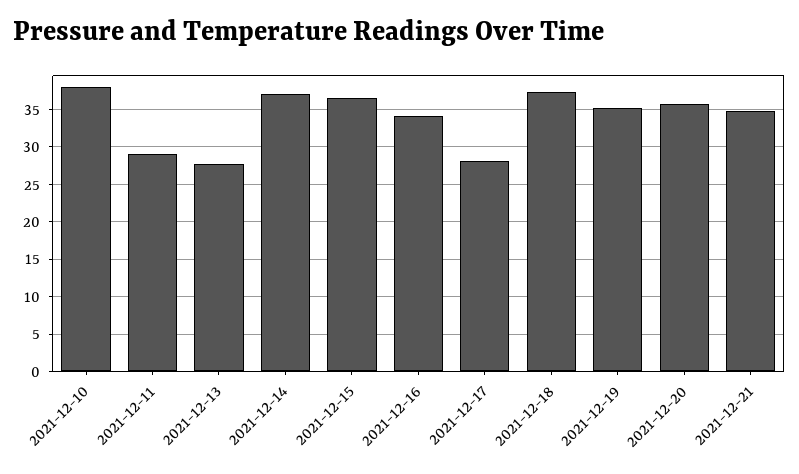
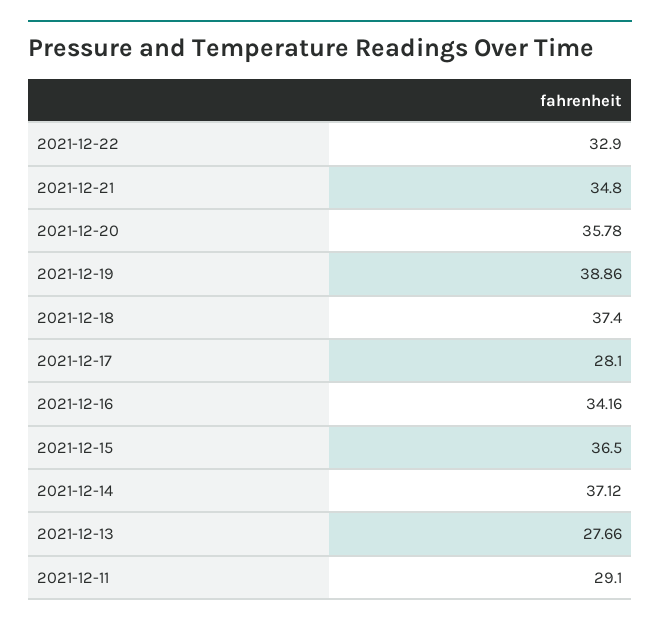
2021-12-10: 38 -> none
2021-12-19: 35 -> 38.86
2021-12-22: none -> 32.9

